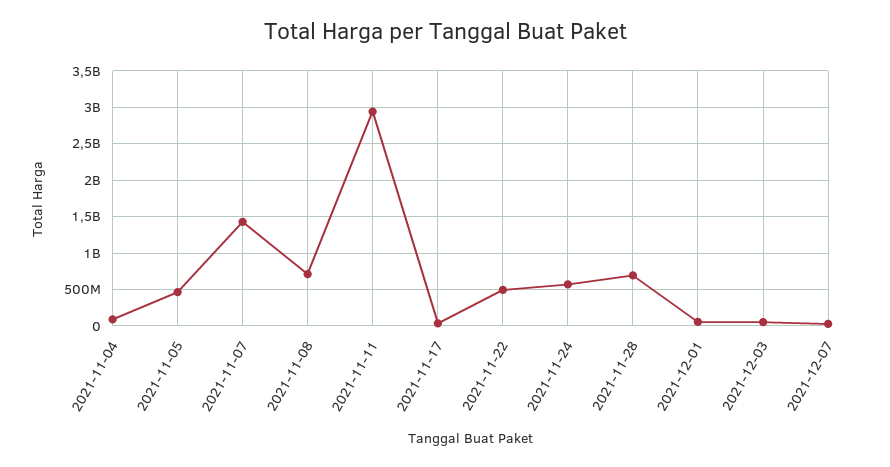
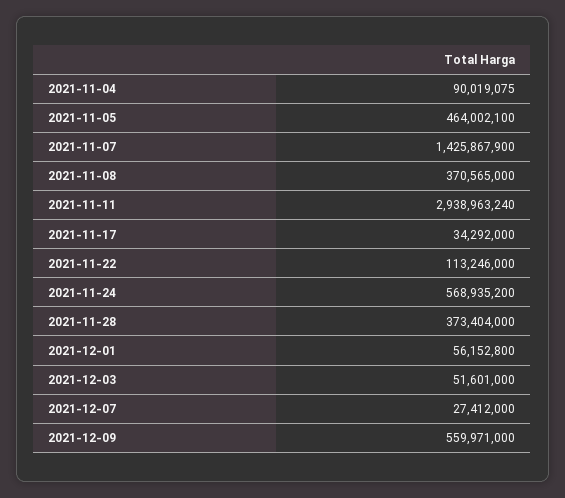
2021-11-08: 700000000 -> 370565000
2021-11-22: 500000000 -> 113246000
2021-11-28: 700000000 -> 373404000
2021-12-09: none -> 559971000

